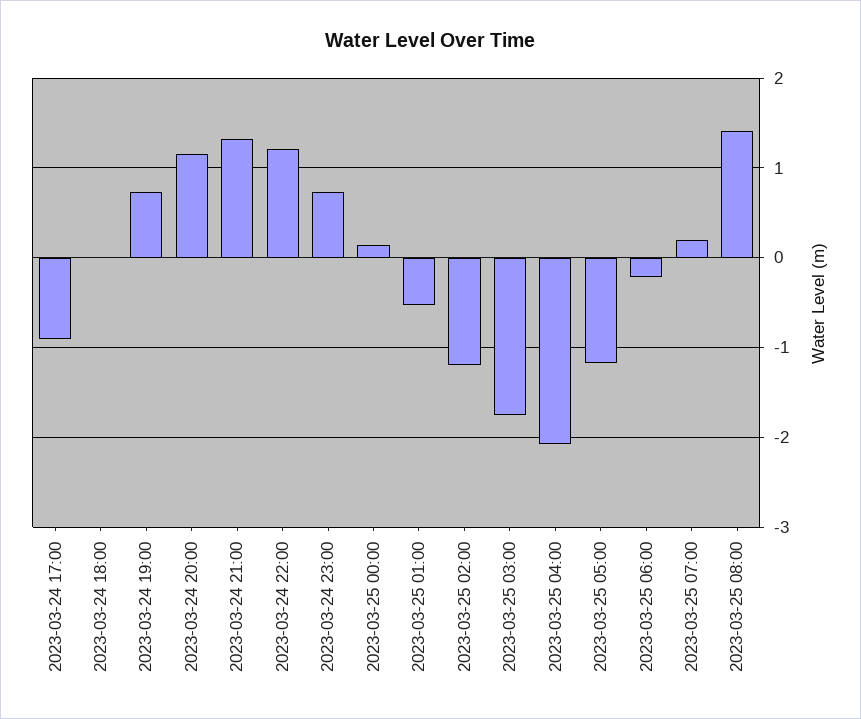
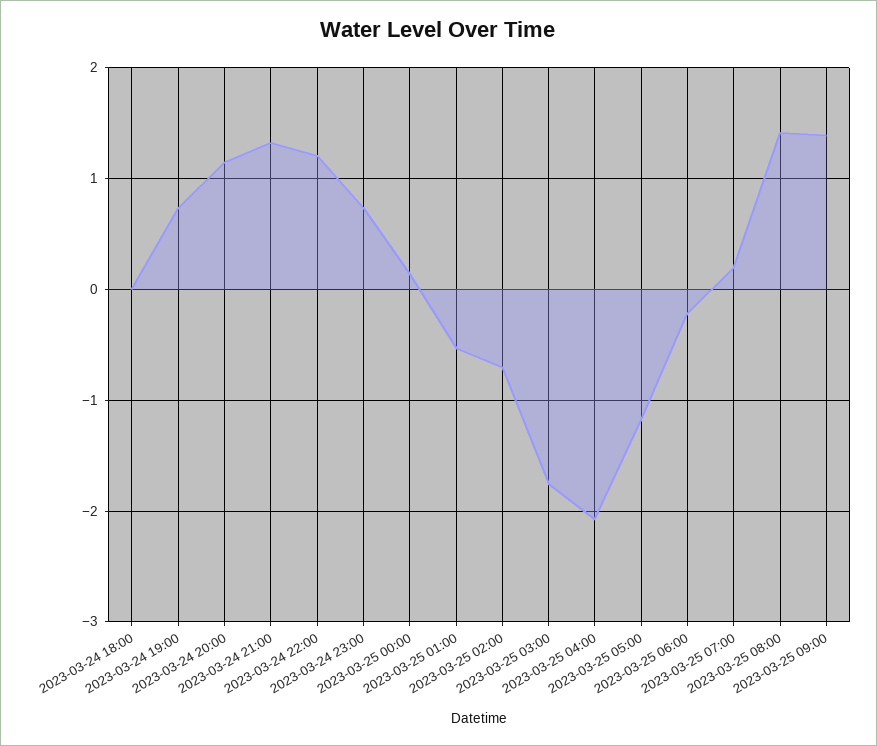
2023-03-24 17:00: -0.9 -> none
2023-03-25 02:00: -1.2 -> -0.7
2023-03-25 09:00: none -> 1.4

